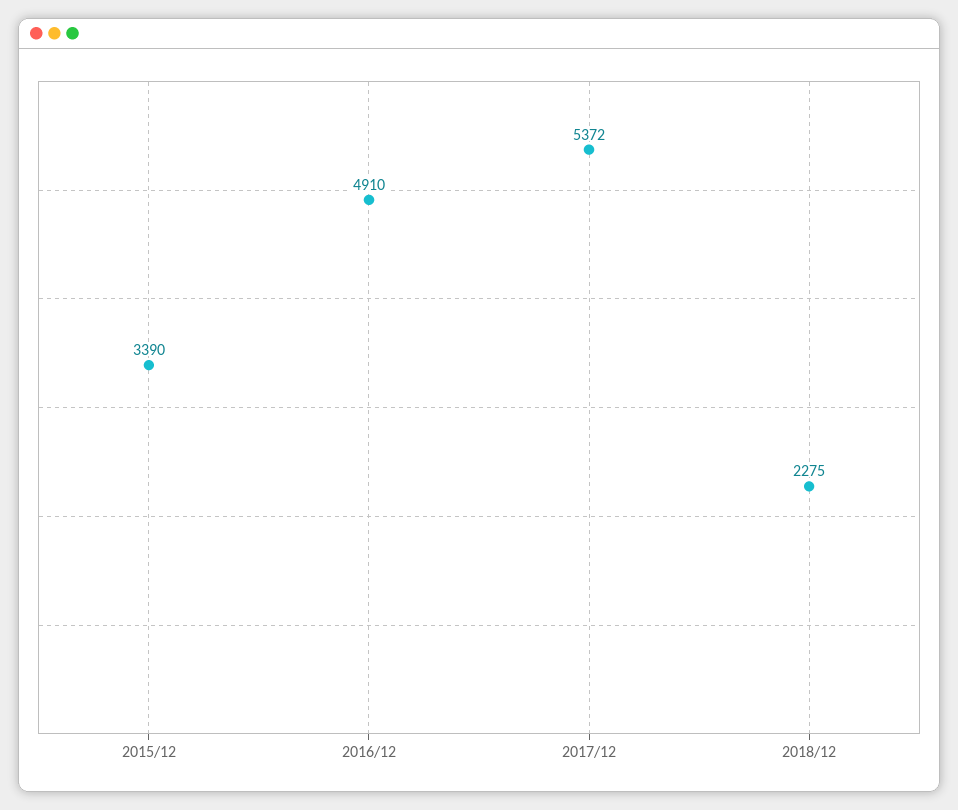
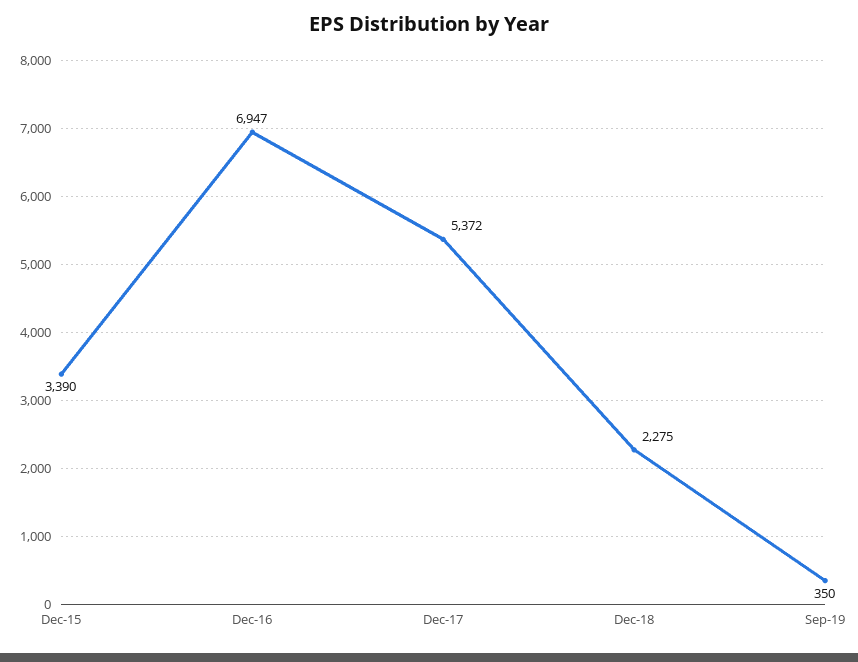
2016/12: 4910 -> 6947
Sep-19: none -> 350

